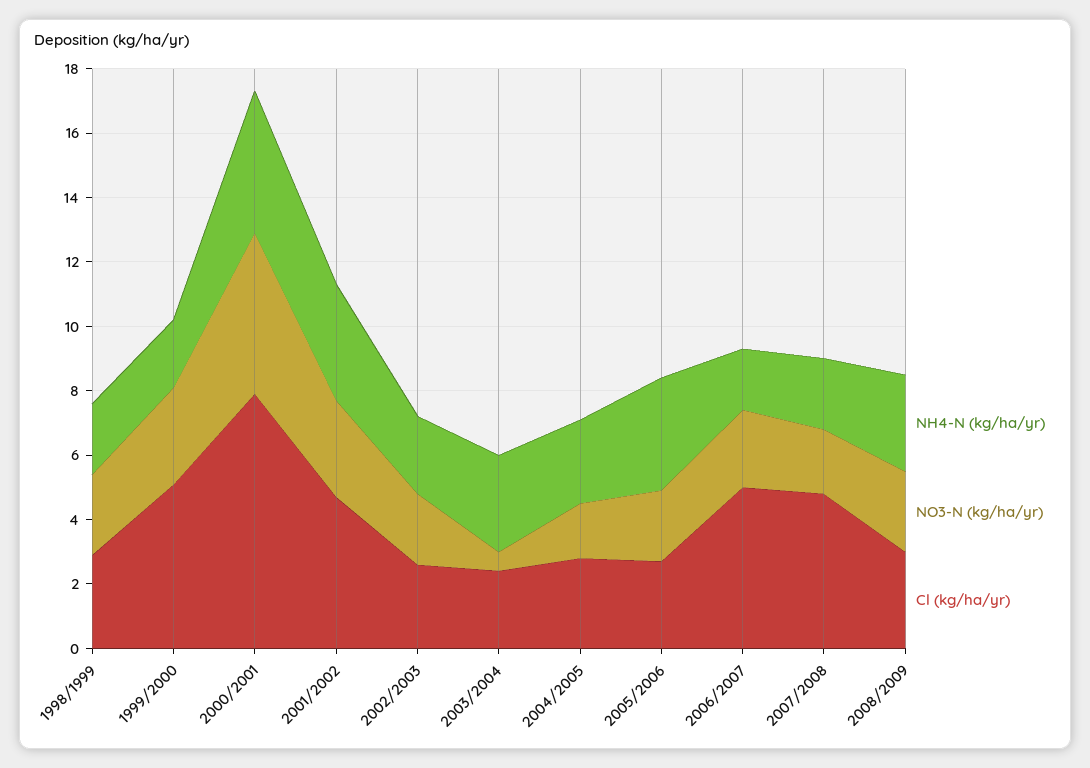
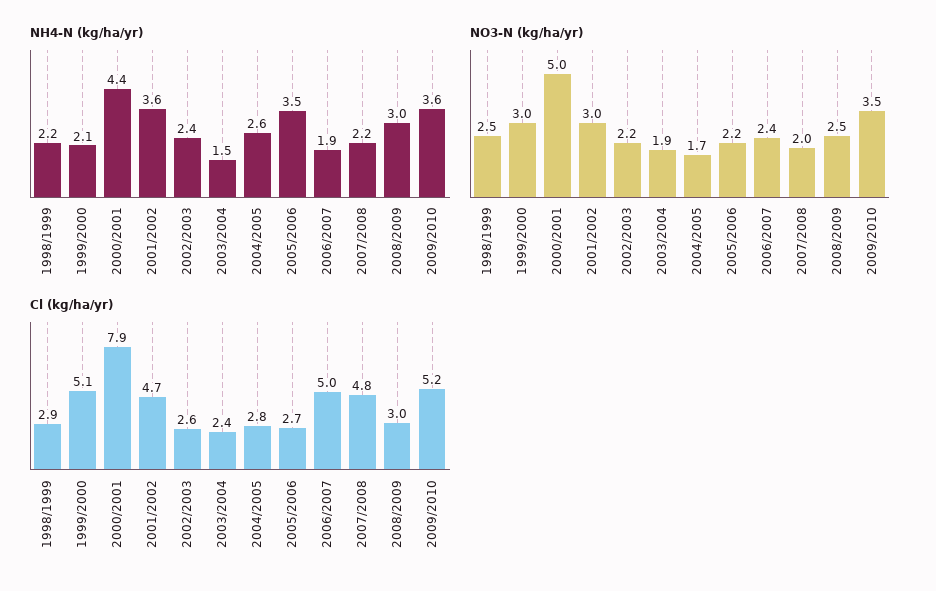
NH4-N (kg/ha/yr), 2003/2004: 3 -> 1.5
NO3-N (kg/ha/yr), 2003/2004: 0.5 -> 1.9
NH4-N (kg/ha/yr), 2009/2010: none -> 3.6
NO3-N (kg/ha/yr), 2009/2010: none -> 3.5
Cl (kg/ha/yr), 2009/2010: none -> 5.2

